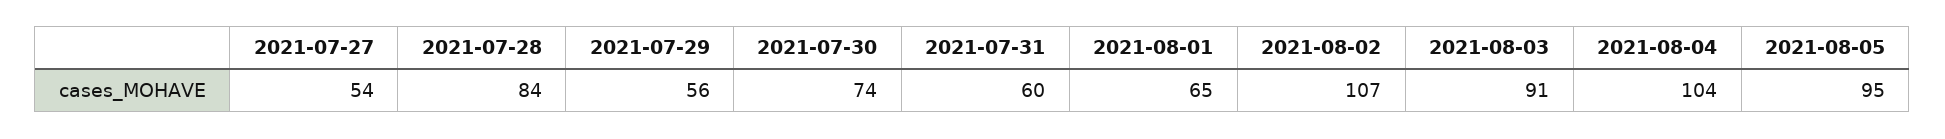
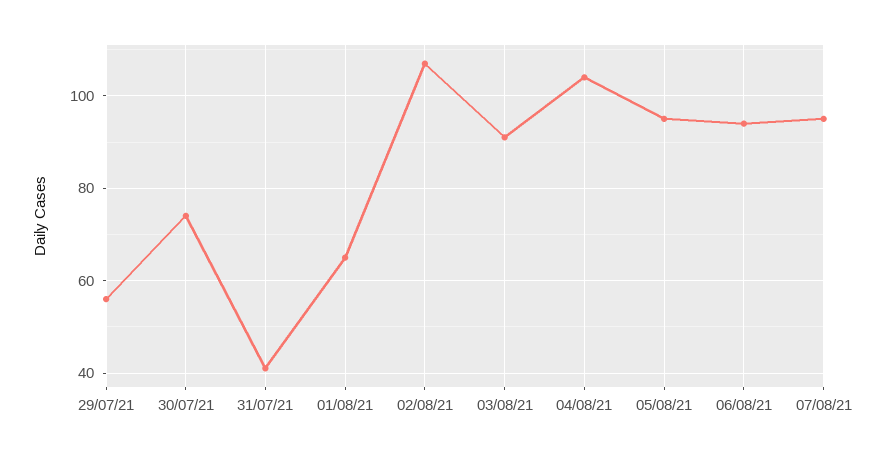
2021-07-27: 54 -> none
2021-07-28: 84 -> none
2021-07-31: 60 -> 40
06/08/21: none -> 95
07/08/21: none -> 95

